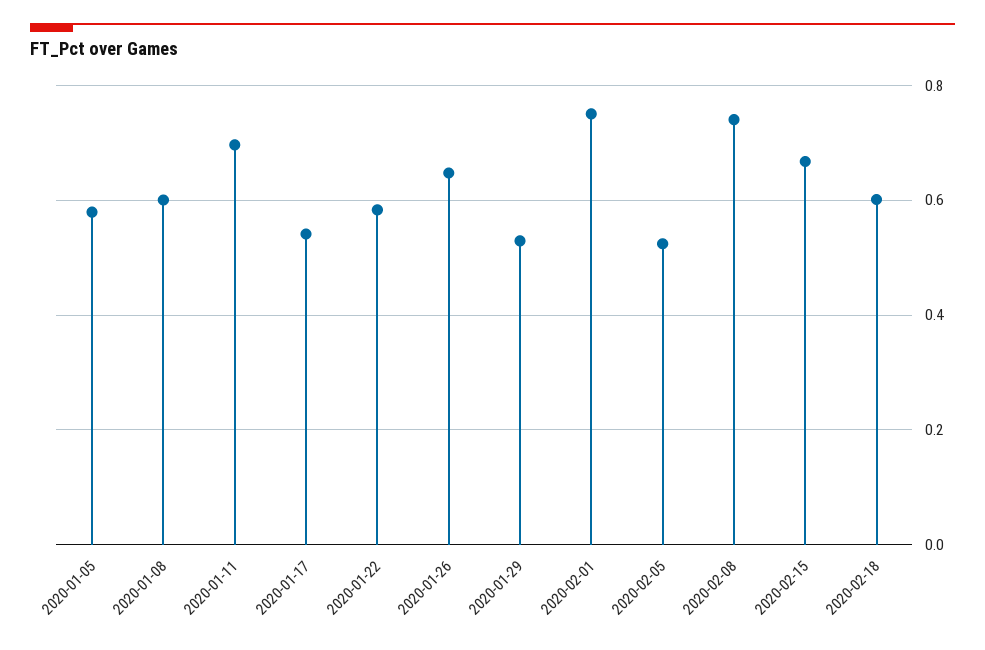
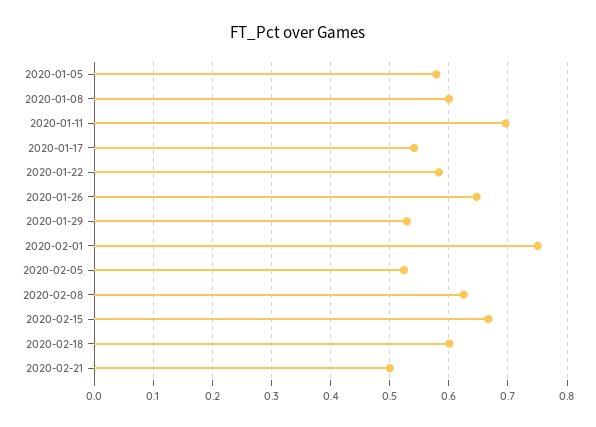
2020-02-08: 0.74 -> 0.62
2020-02-21: none -> 0.5

